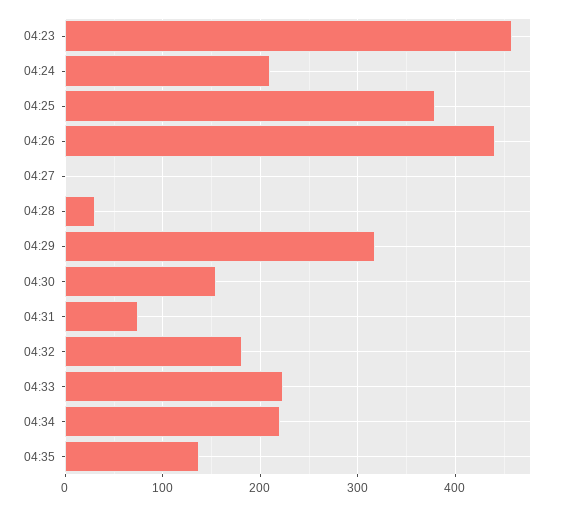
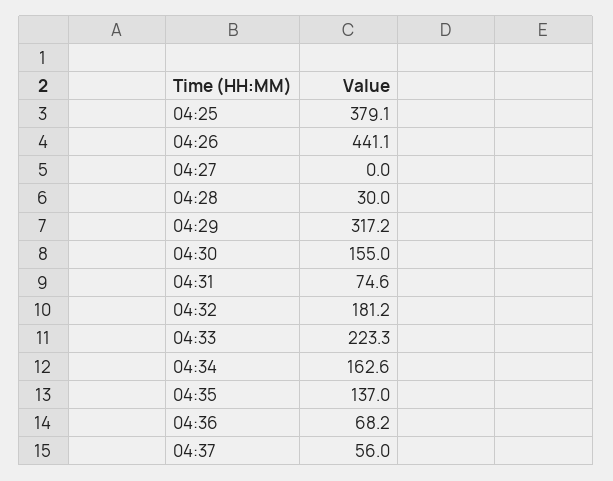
04:23: 460 -> none
04:24: 210 -> none
04:34: 220 -> 162.6
04:36: none -> 68.2
04:37: none -> 56

